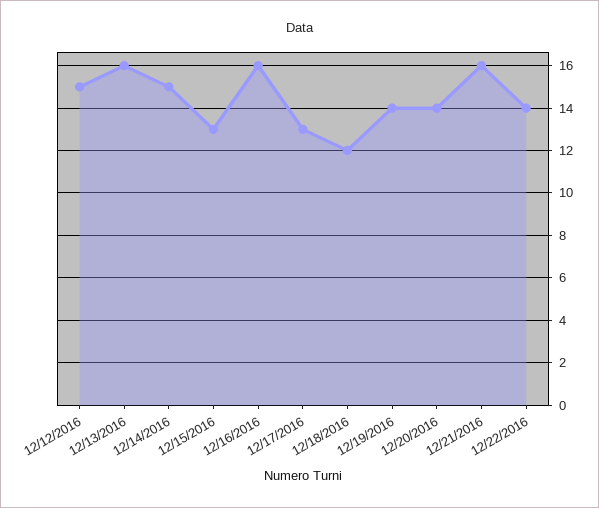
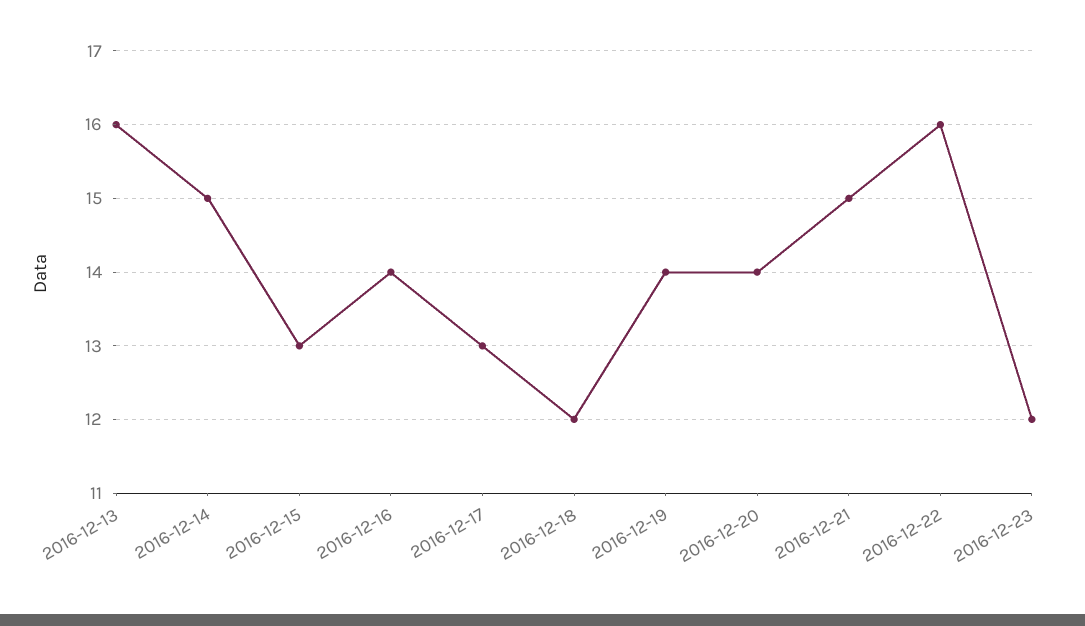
12/12/2016: 15 -> none
12/16/2016: 16 -> 14
12/21/2016: 16 -> 15
12/22/2016: 14 -> 16
2016-12-23: none -> 12

